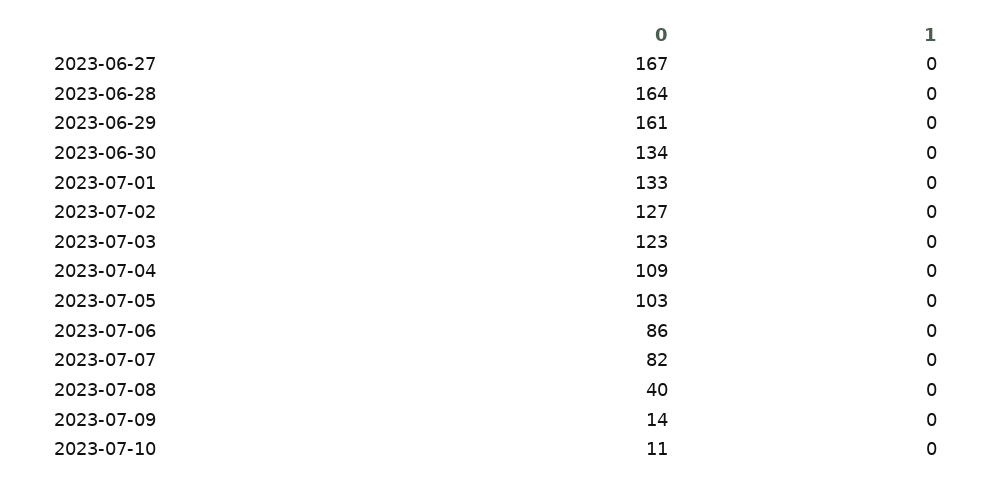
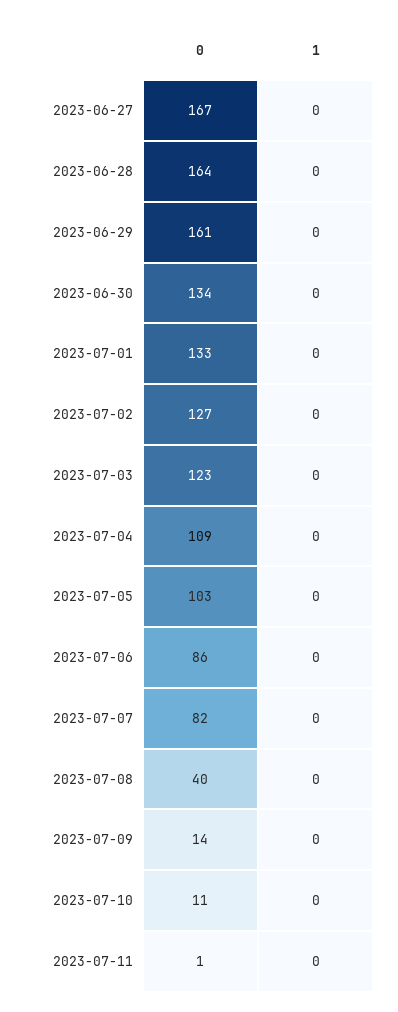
0, 2023-07-11: none -> 1
1, 2023-07-11: none -> 0

